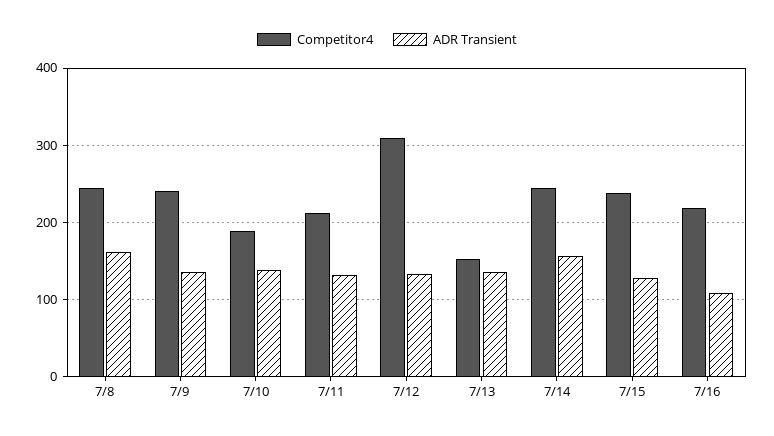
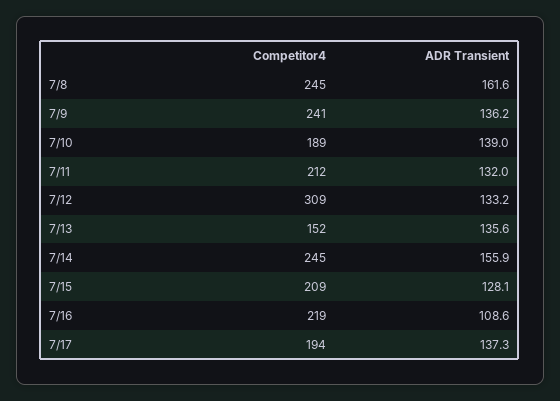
Competitor4, 7/15: 240 -> 209
Competitor4, 7/17: none -> 194
ADR Transient, 7/17: none -> 137.3

